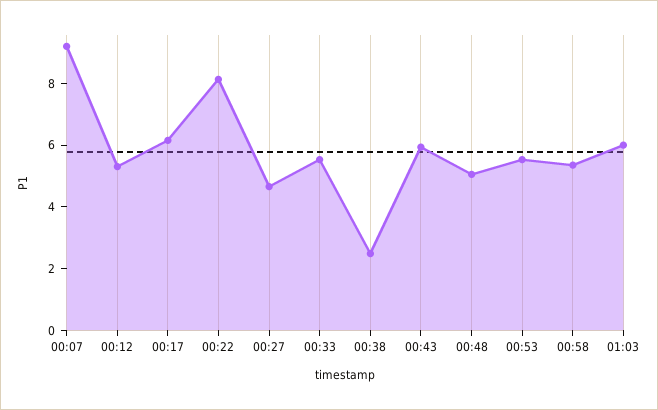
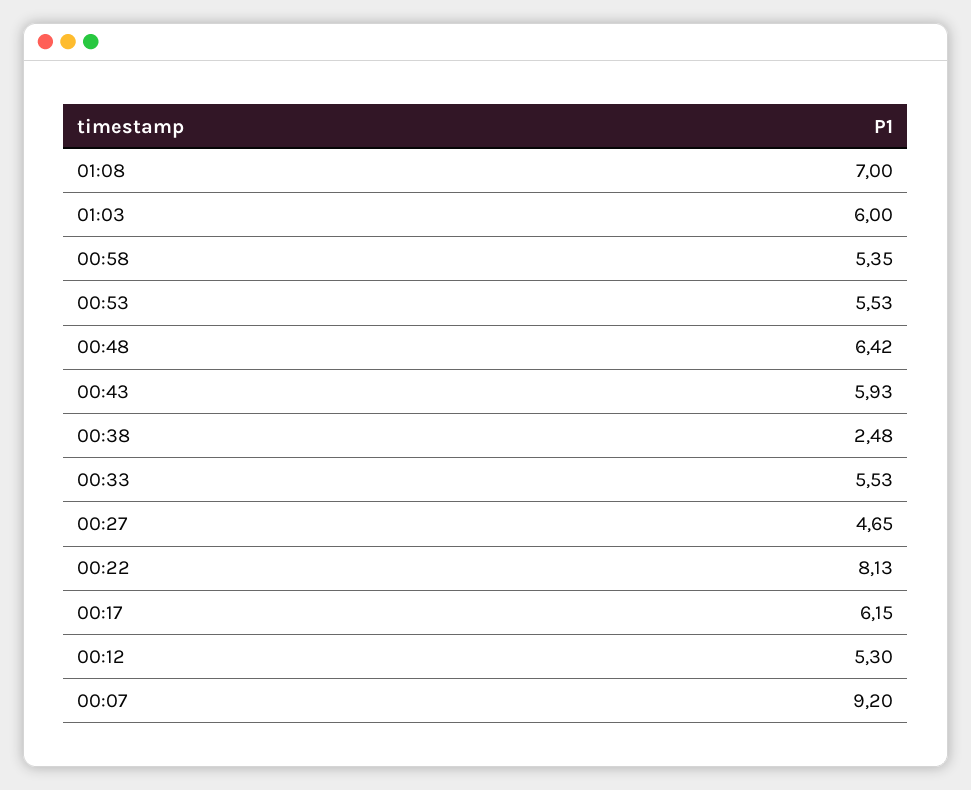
00:48: 5 -> 6.42
01:08: none -> 7

